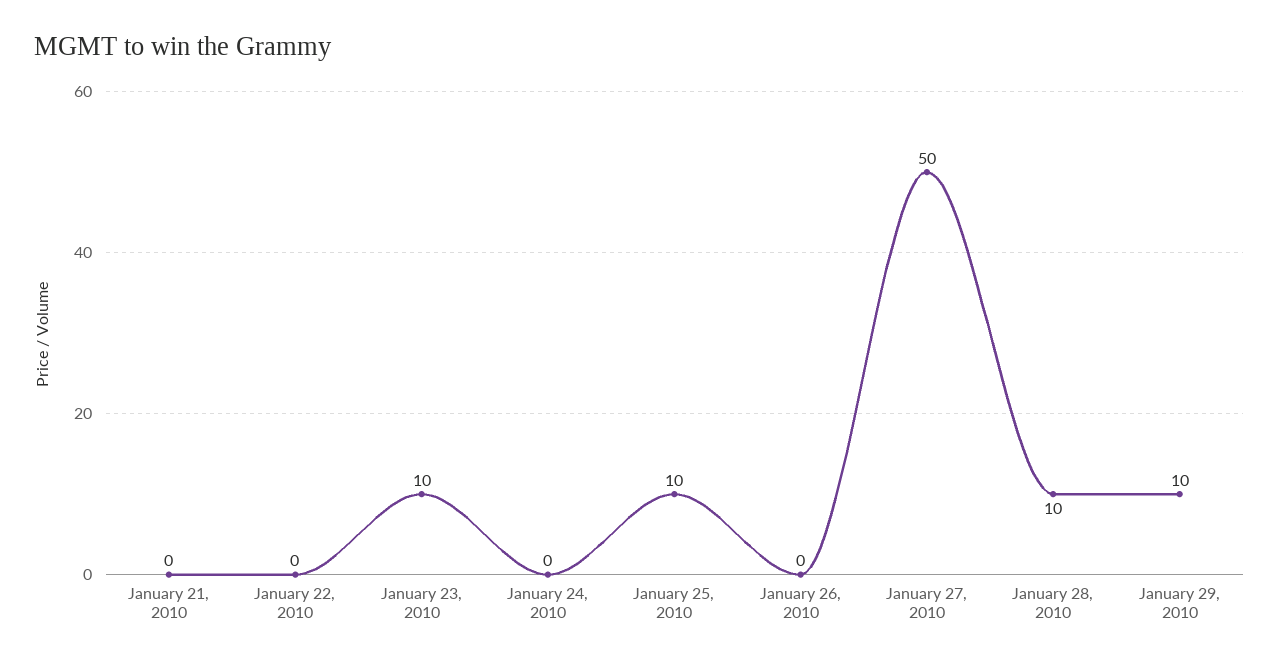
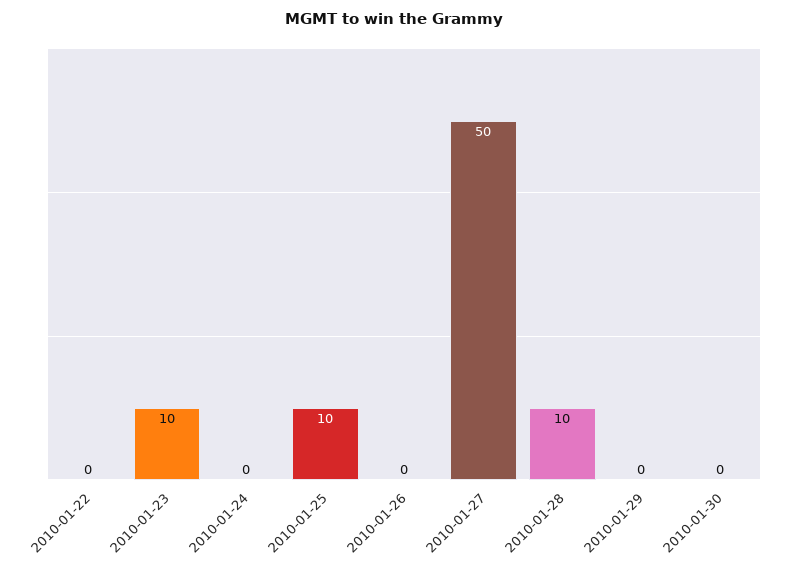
January 21, 2010: 0 -> none
January 29, 2010: 10 -> 0
2010-01-30: none -> 0

